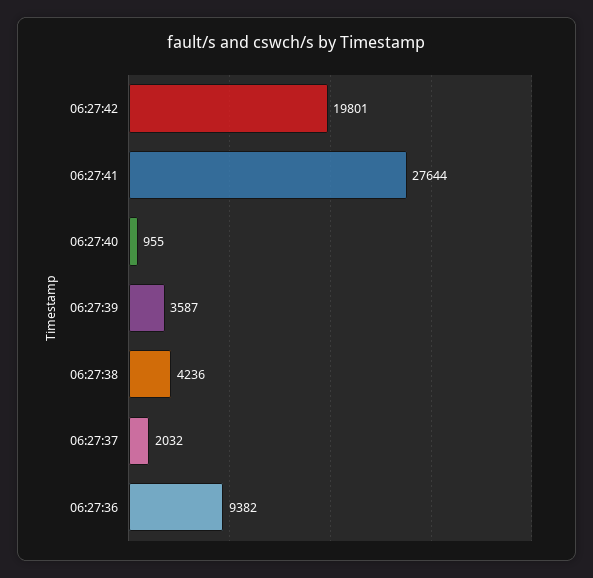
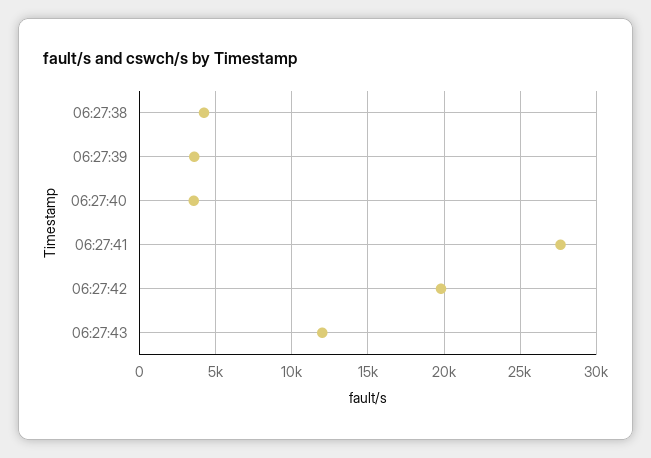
06:27:40: 955 -> 3500
06:27:37: 2032 -> none
06:27:36: 9382 -> none
06:27:43: none -> 12000

